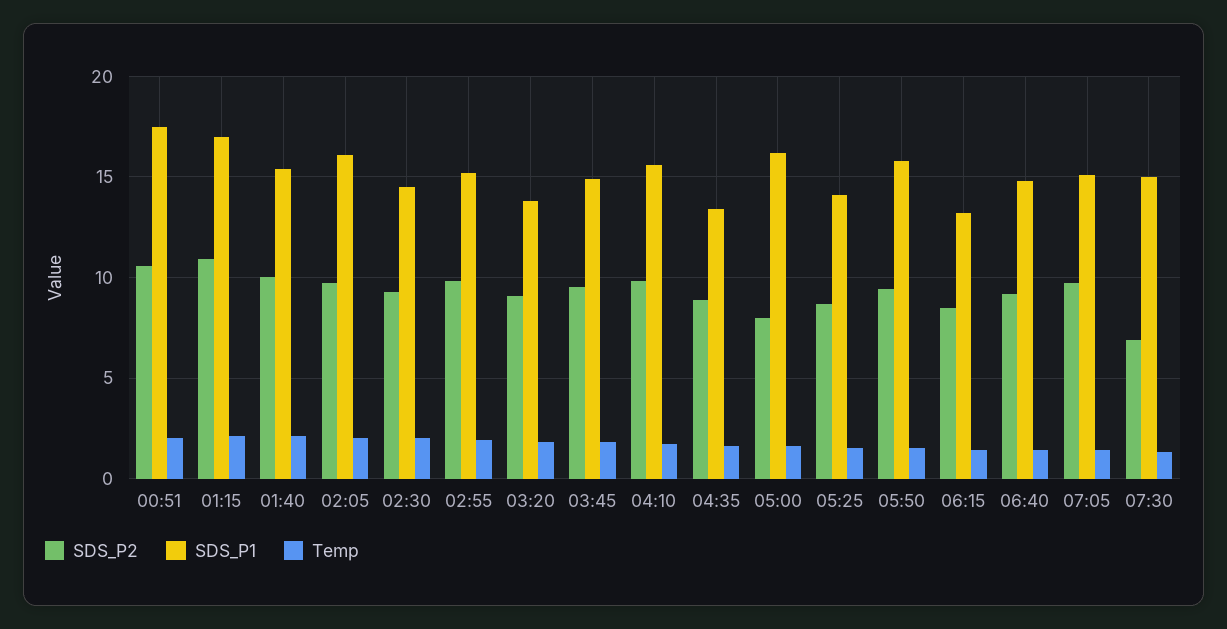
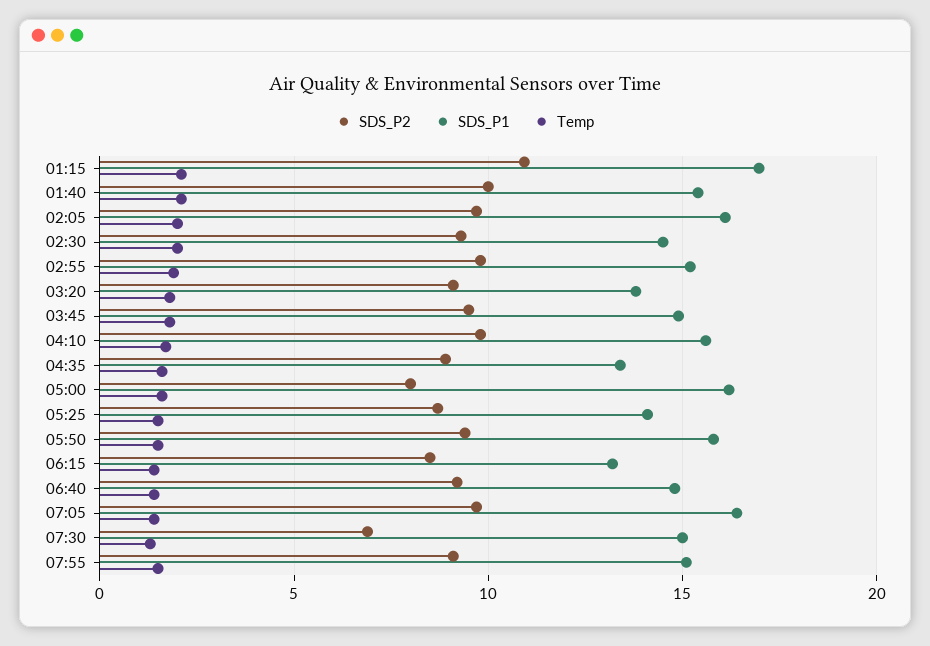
SDS_P2, 00:51: 10.5 -> none
SDS_P1, 00:51: 17.5 -> none
Temp, 00:51: 2 -> none
SDS_P1, 07:05: 15 -> 16.5
SDS_P2, 07:55: none -> 9
SDS_P1, 07:55: none -> 15
Temp, 07:55: none -> 1.5

